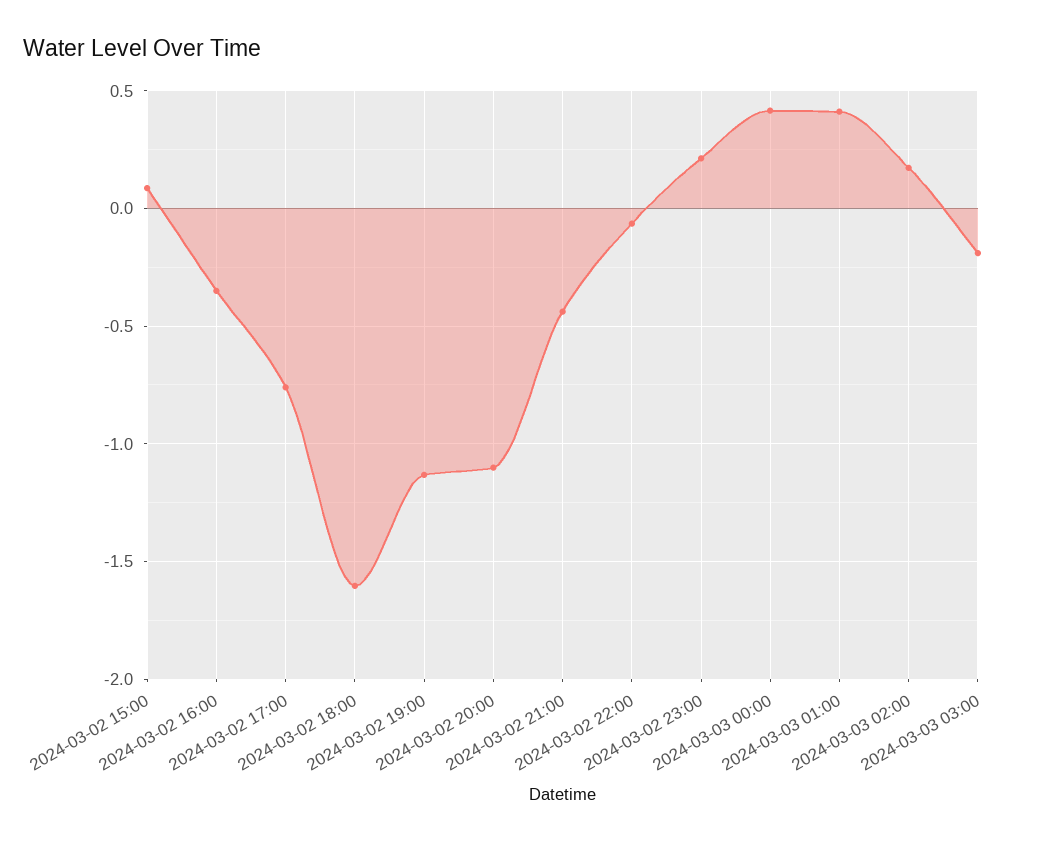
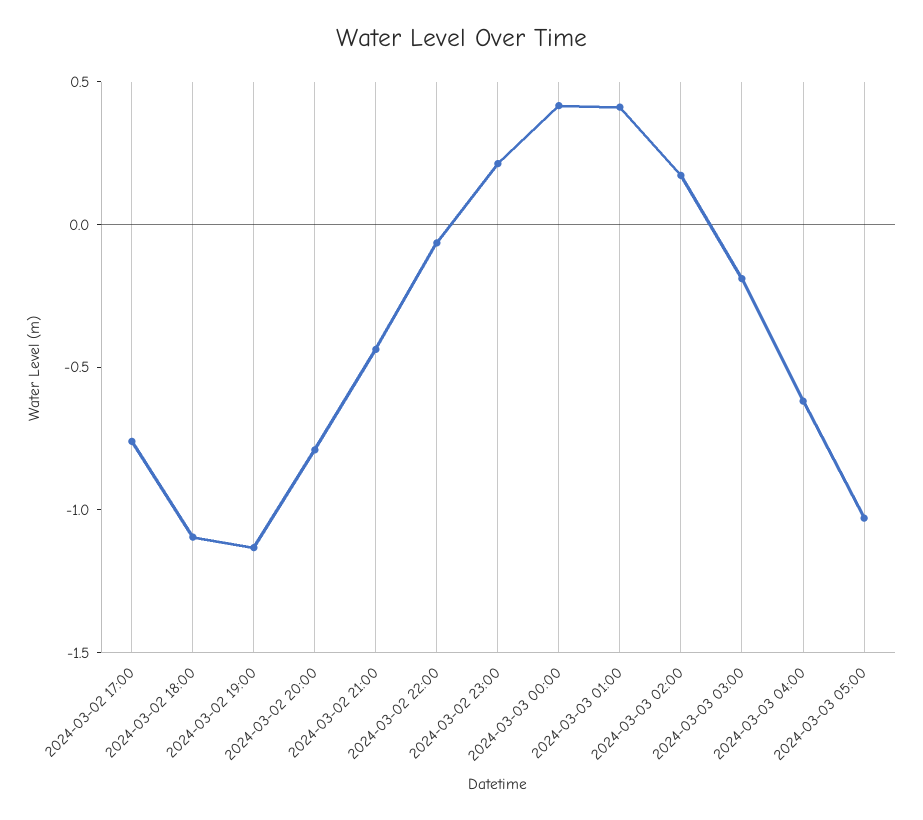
2024-03-02 15:00: 0.1 -> none
2024-03-02 16:00: -0.35 -> none
2024-03-02 18:00: -1.6 -> -1.1
2024-03-02 20:00: -1.1 -> -0.8
2024-03-03 04:00: none -> -0.6
2024-03-03 05:00: none -> -1

